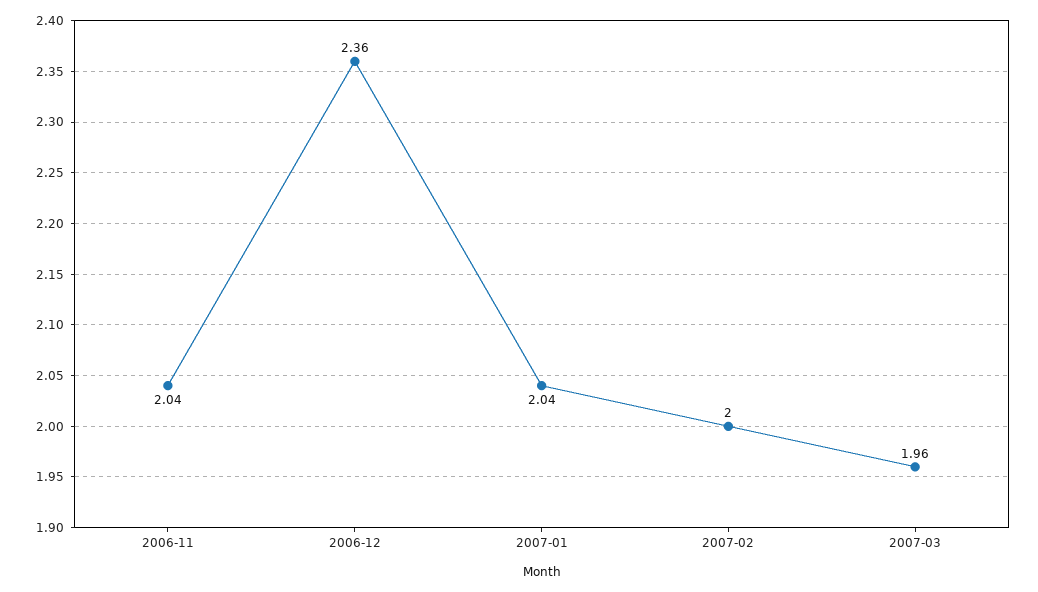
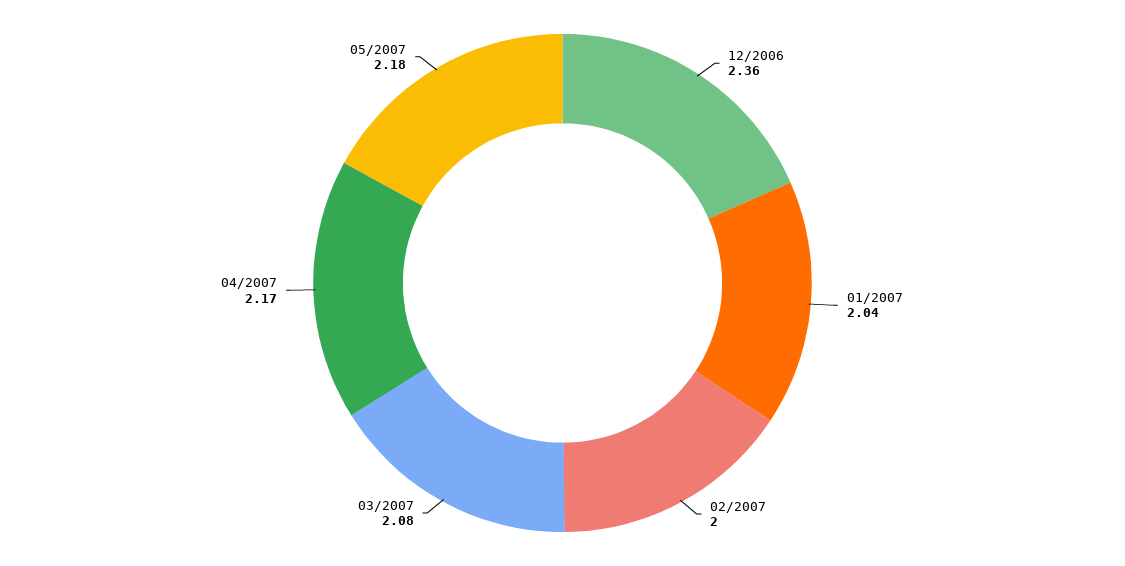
2006-11: 2.04 -> none
2007-03: 1.96 -> 2.08
04/2007: none -> 2.17
05/2007: none -> 2.18

